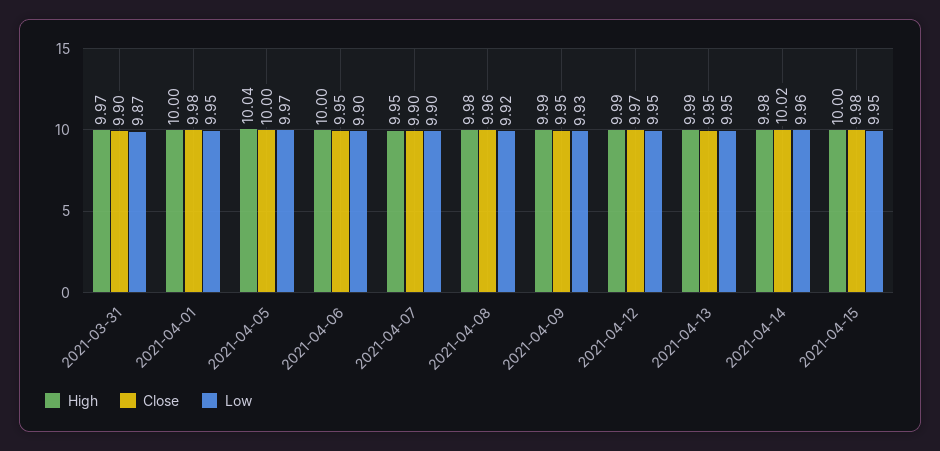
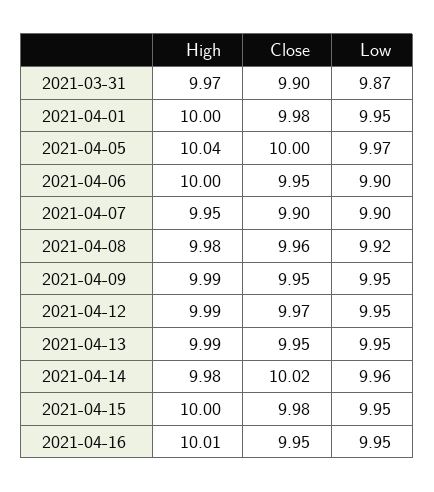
Low, 2021-04-09: 9.93 -> 9.95
High, 2021-04-16: none -> 10.01
Close, 2021-04-16: none -> 9.95
Low, 2021-04-16: none -> 9.95

